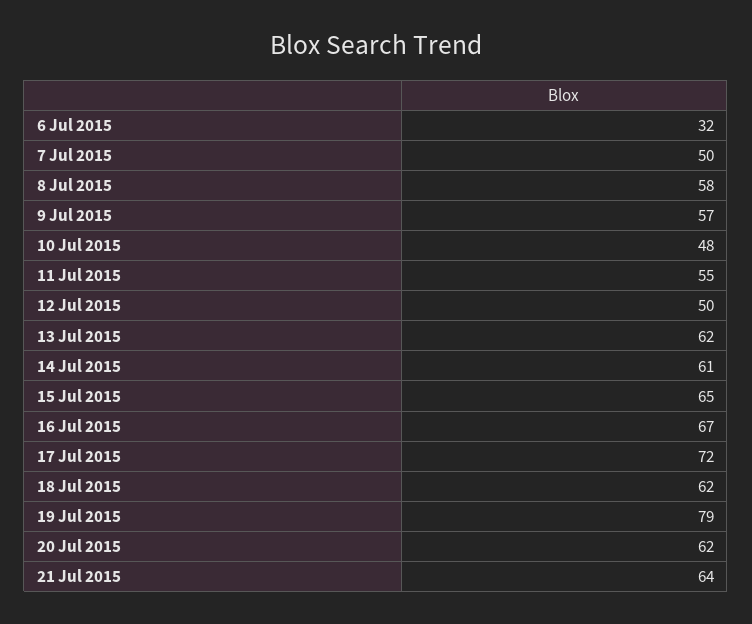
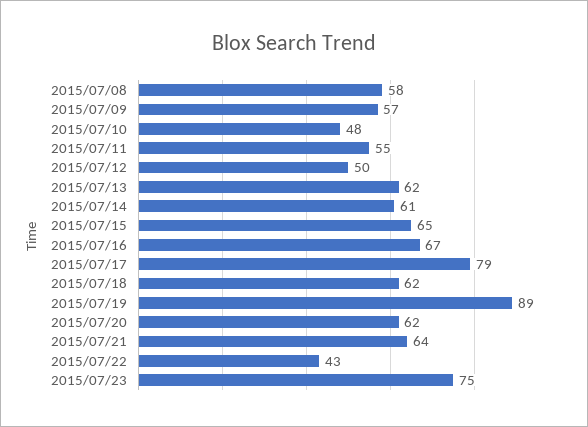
6 Jul 2015: 32 -> none
7 Jul 2015: 50 -> none
17 Jul 2015: 72 -> 79
19 Jul 2015: 79 -> 89
2015/07/22: none -> 43
2015/07/23: none -> 75

